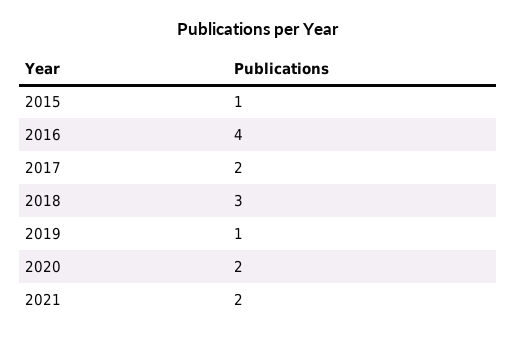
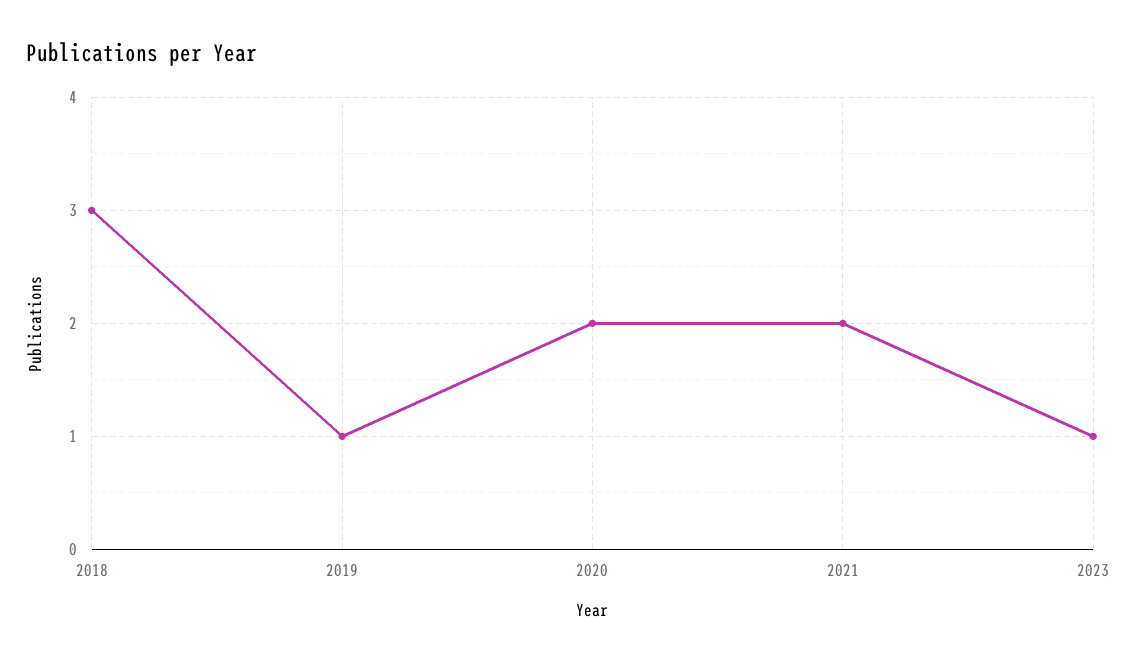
2015: 1 -> none
2016: 4 -> none
2017: 2 -> none
2023: none -> 1

